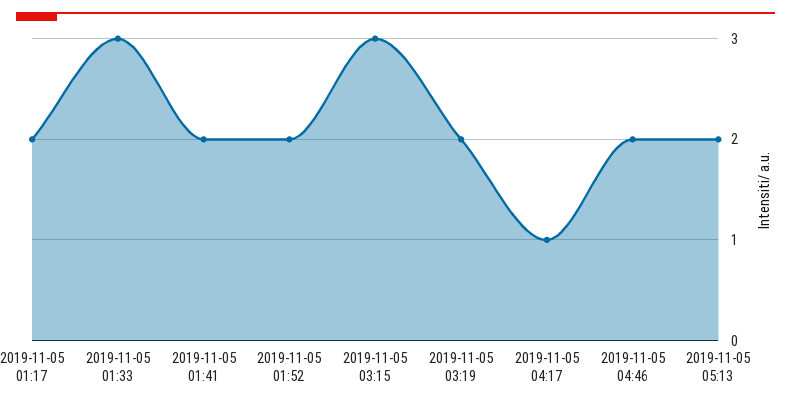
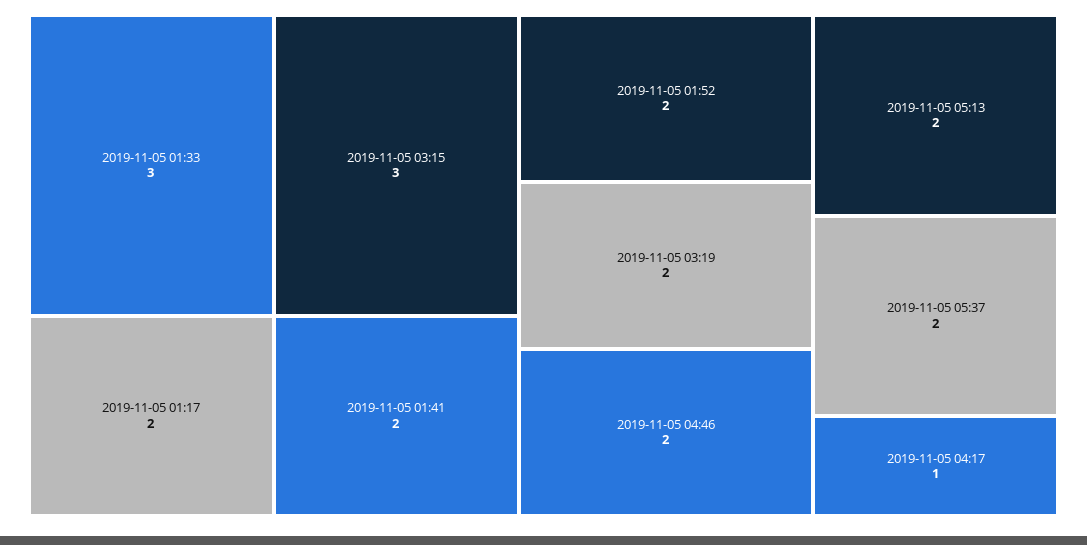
2019-11-05 05:37: none -> 2

